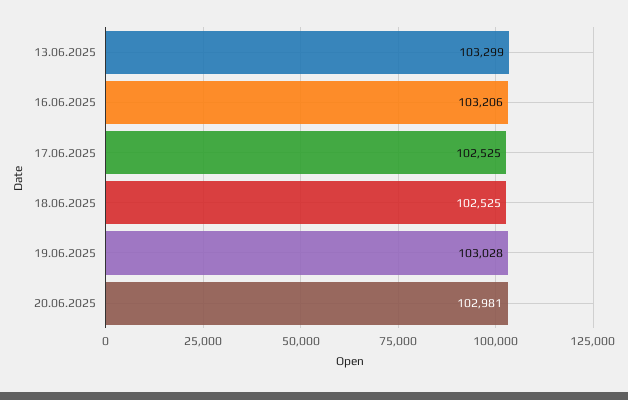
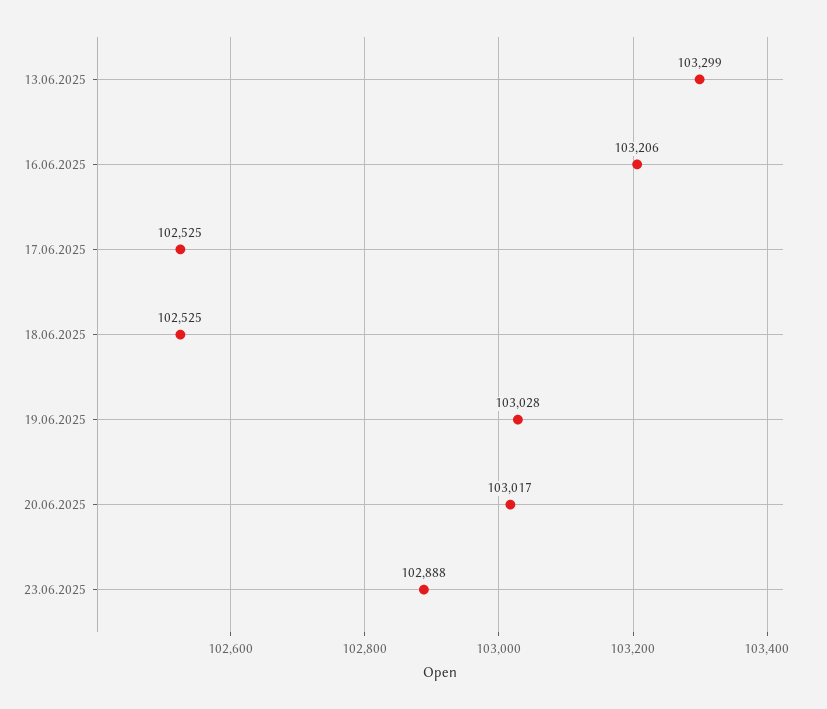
20.06.2025: 102981 -> 103017
23.06.2025: none -> 102888

